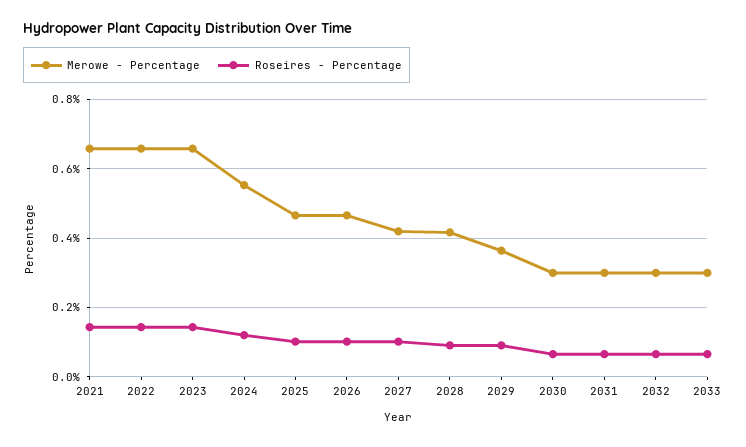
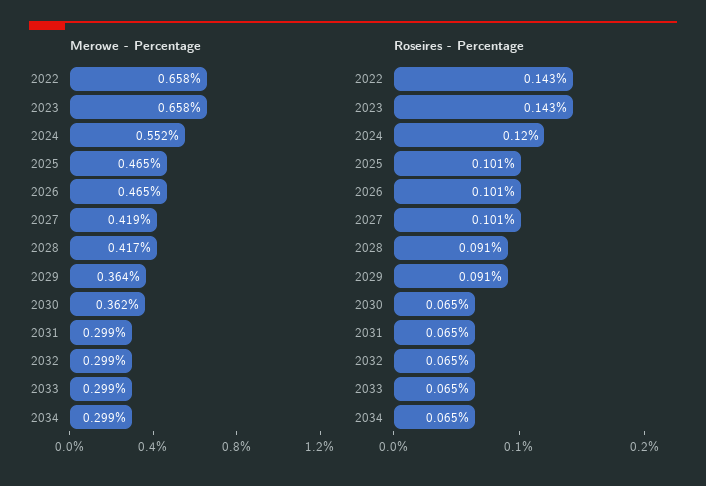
Merowe - Percentage, 2021: 0.66 -> none
Roseires - Percentage, 2021: 0.14 -> none
Merowe - Percentage, 2030: 0.3 -> 0.362
Merowe - Percentage, 2034: none -> 0.299
Roseires - Percentage, 2034: none -> 0.065

